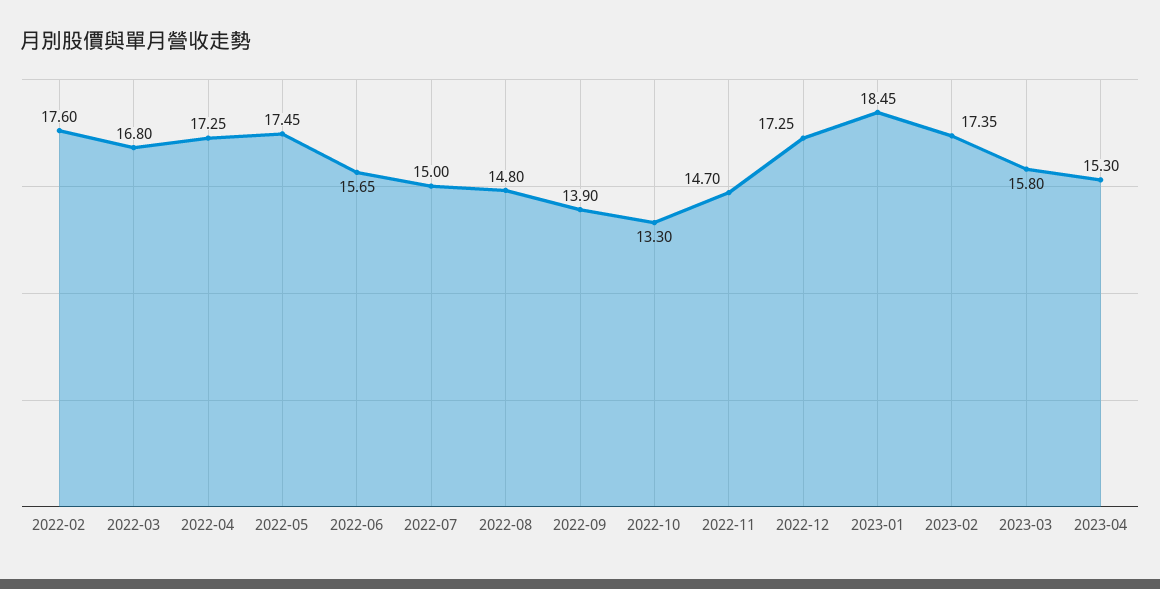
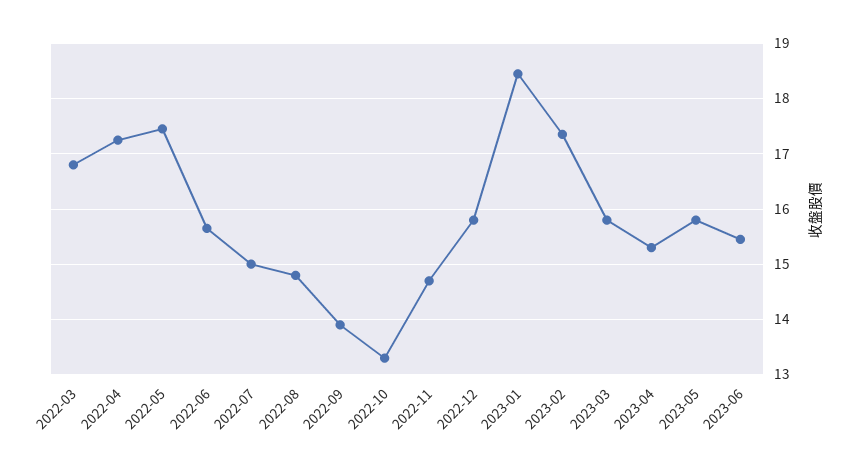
2022-02: 17.6 -> none
2022-12: 17.25 -> 15.8
2023-05: none -> 15.8
2023-06: none -> 15.4

